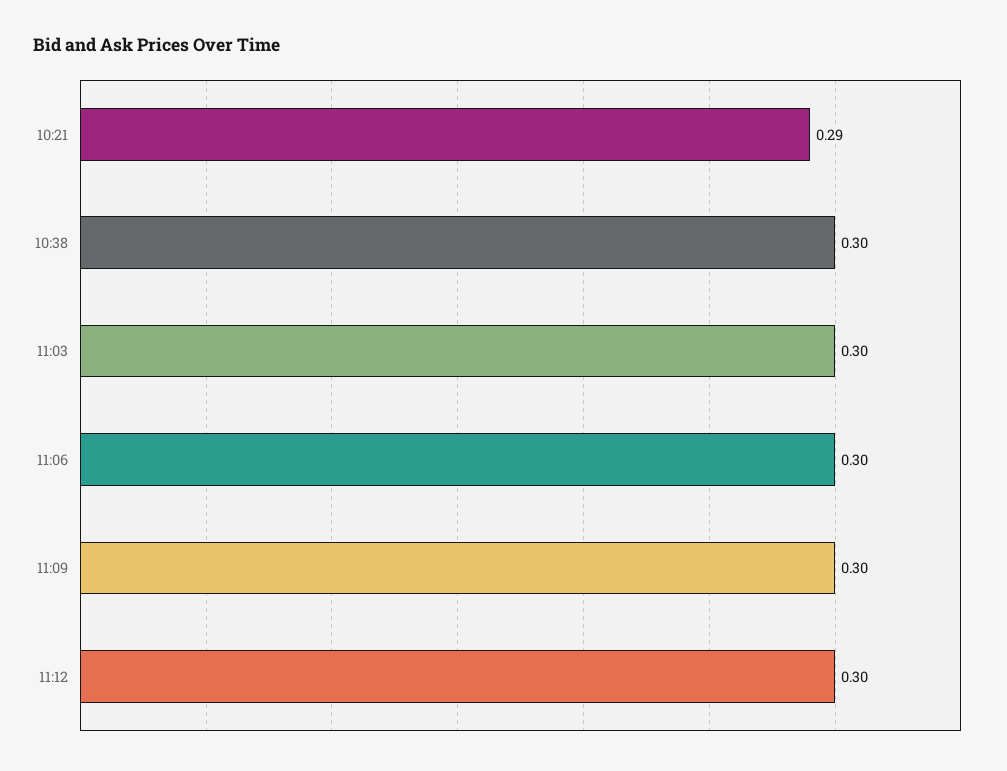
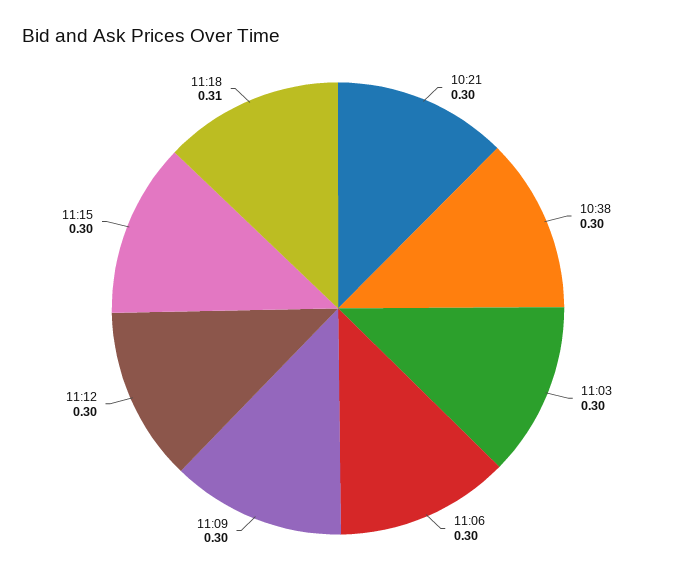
10:21: 0.29 -> 0.3
11:15: none -> 0.3
11:18: none -> 0.31

